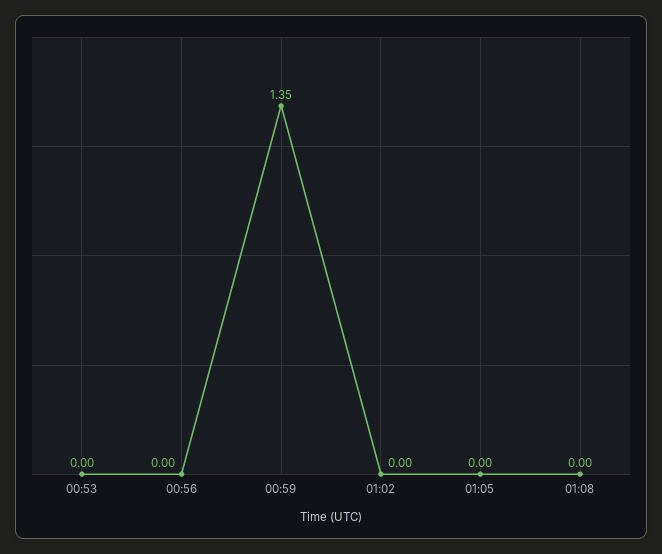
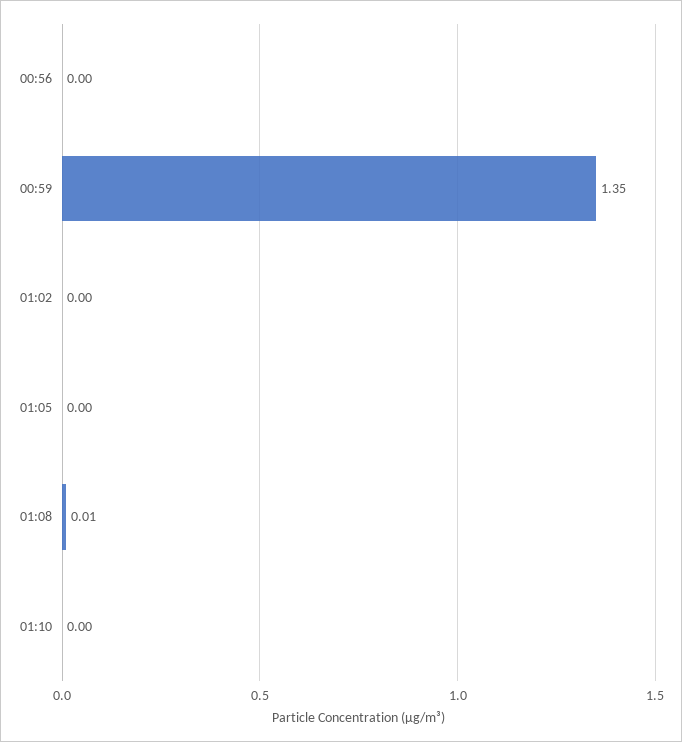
00:53: 0 -> none
01:08: 0 -> 0.01
01:10: none -> 0

